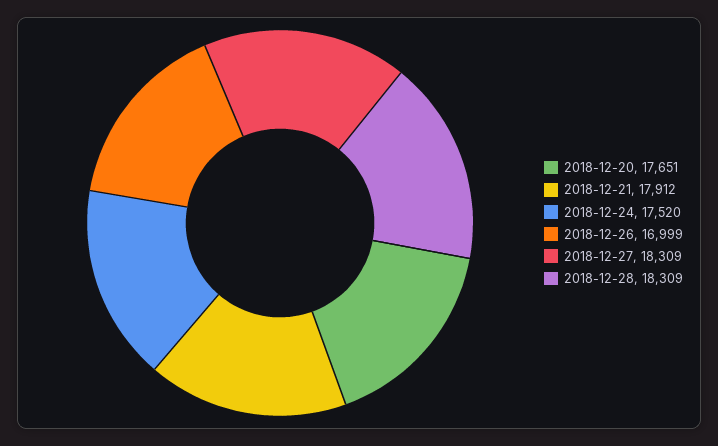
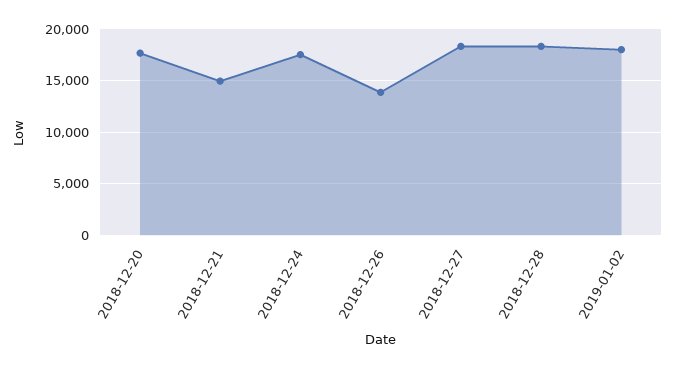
2018-12-21: 17912 -> 15000
2018-12-26: 16999 -> 14000
2019-01-02: none -> 18000

